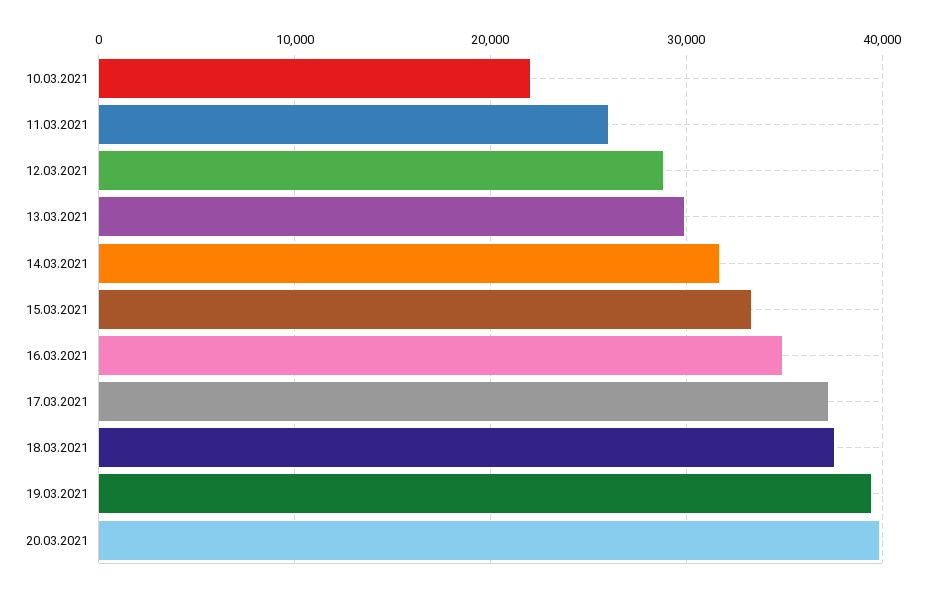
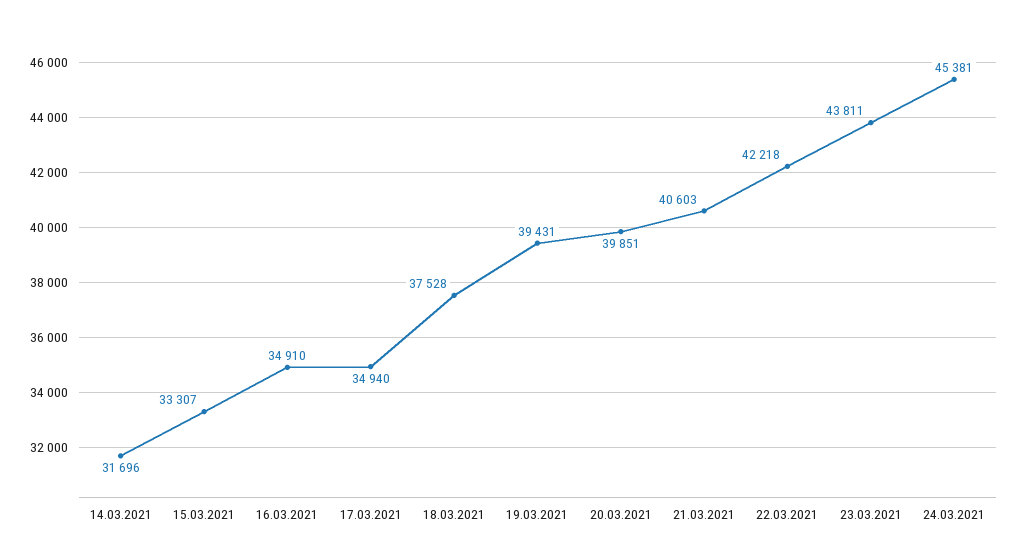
10.03.2021: 22000 -> none
11.03.2021: 26000 -> none
12.03.2021: 29000 -> none
13.03.2021: 30000 -> none
17.03.2021: 37000 -> 34940
21.03.2021: none -> 40603
22.03.2021: none -> 42218
23.03.2021: none -> 43811
24.03.2021: none -> 45381

